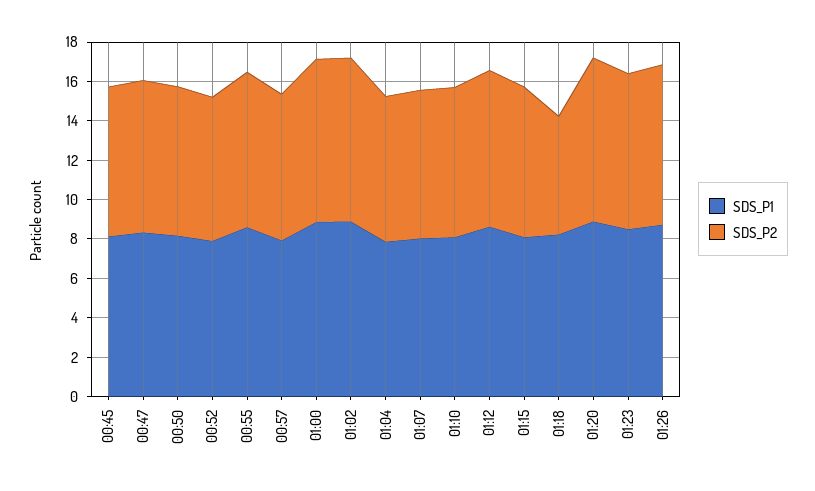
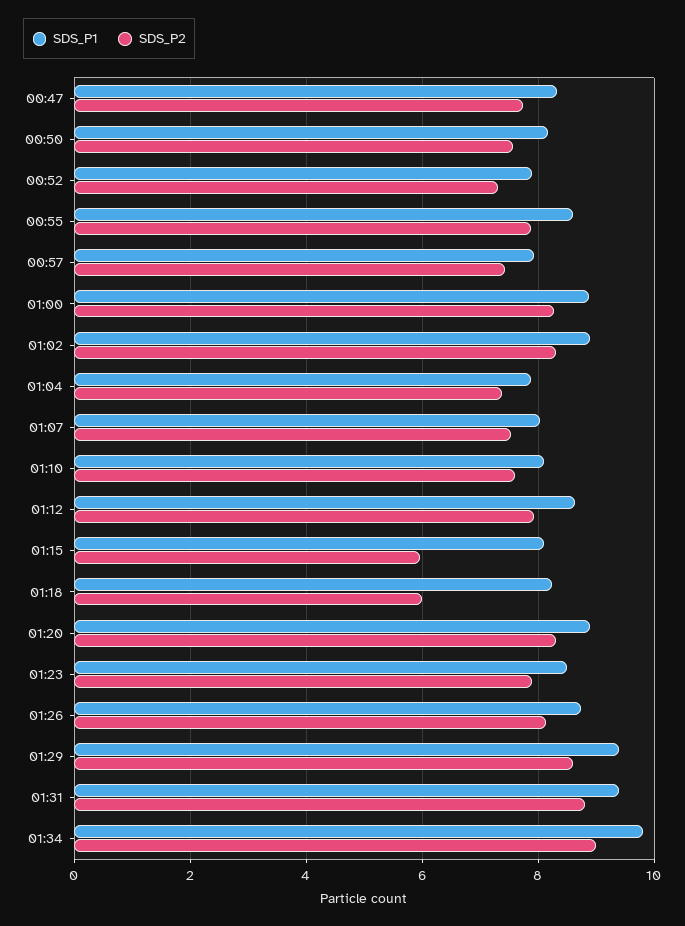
SDS_P1, 00:45: 8 -> none
SDS_P2, 00:45: 7.5 -> none
SDS_P2, 01:15: 7.5 -> 6
SDS_P1, 01:29: none -> 9.4
SDS_P2, 01:29: none -> 8.6
SDS_P1, 01:31: none -> 9.4
SDS_P2, 01:31: none -> 8.8
SDS_P1, 01:34: none -> 9.8
SDS_P2, 01:34: none -> 9

